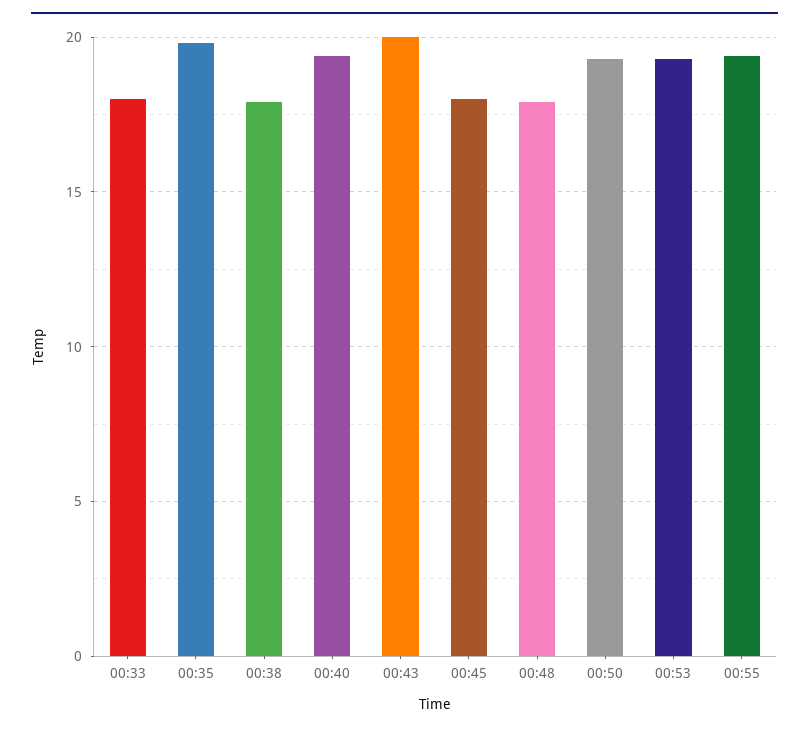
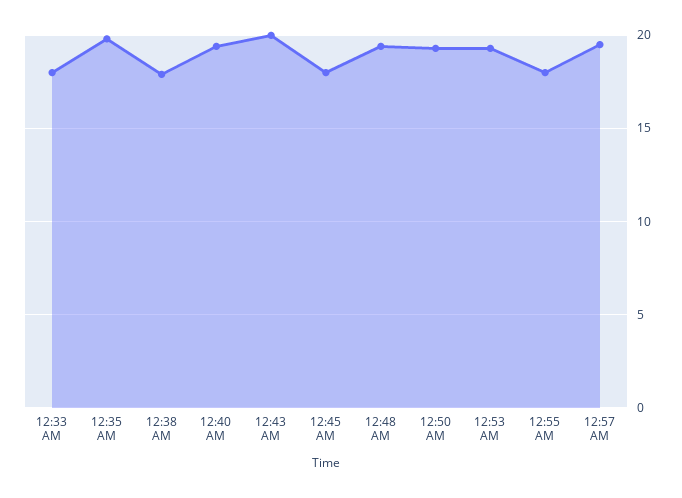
00:48: 18 -> 19.5
00:55: 19.5 -> 18
12:57 AM: none -> 19.5

